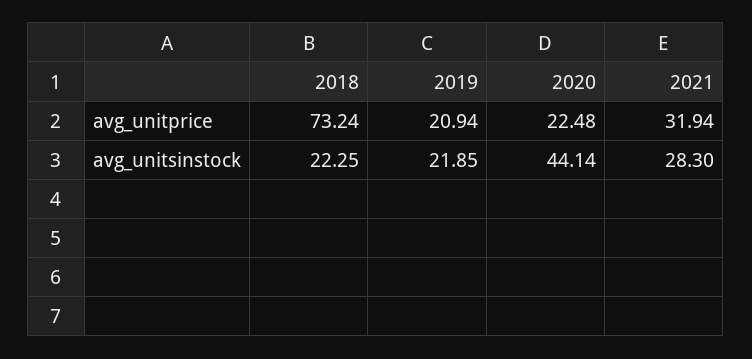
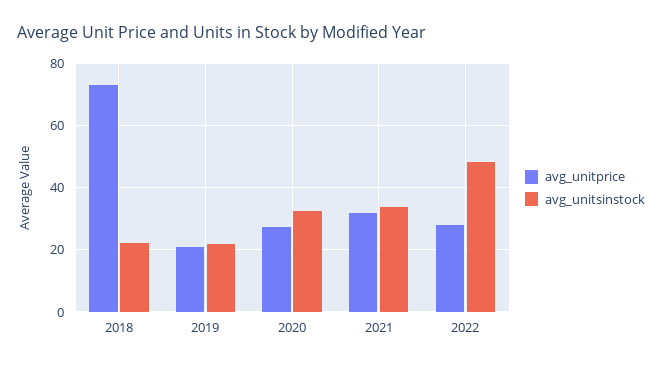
avg_unitprice, 2020: 22.48 -> 28
avg_unitsinstock, 2020: 44.14 -> 32
avg_unitsinstock, 2021: 28.3 -> 34
avg_unitprice, 2022: none -> 28
avg_unitsinstock, 2022: none -> 48

